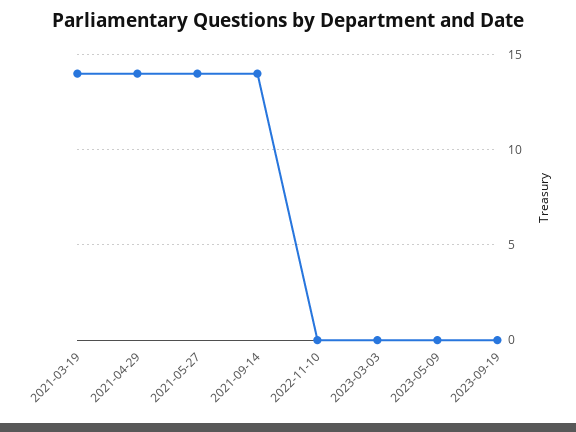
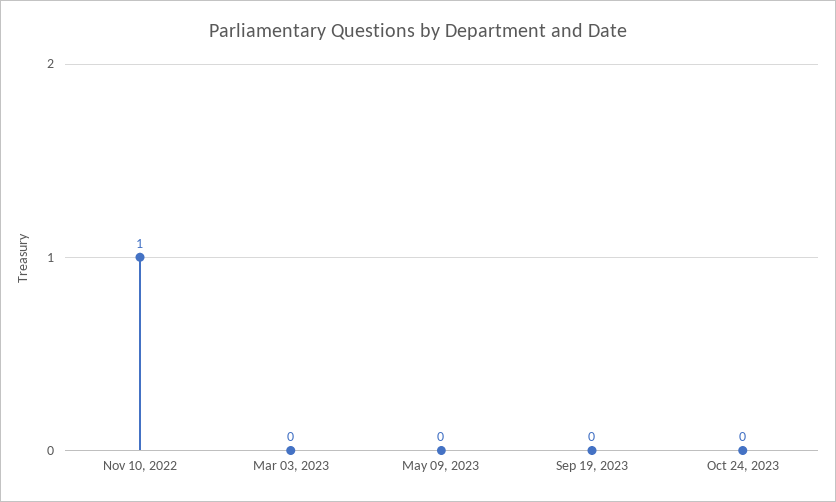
2021-03-19: 14 -> none
2021-04-29: 14 -> none
2021-05-27: 14 -> none
2021-09-14: 14 -> none
2022-11-10: 0 -> 1
Oct 24, 2023: none -> 0

